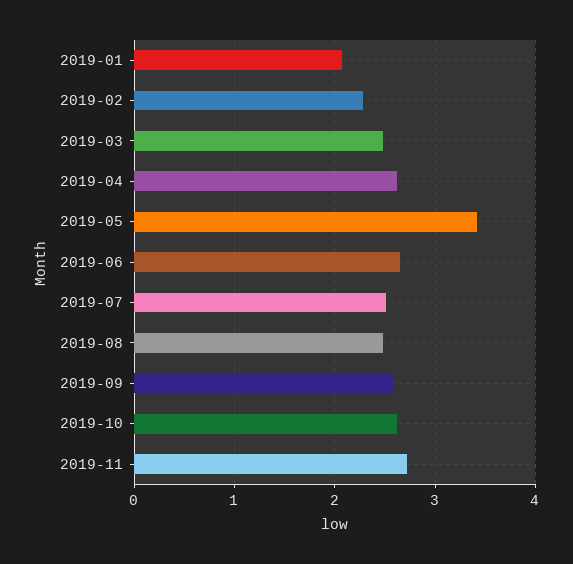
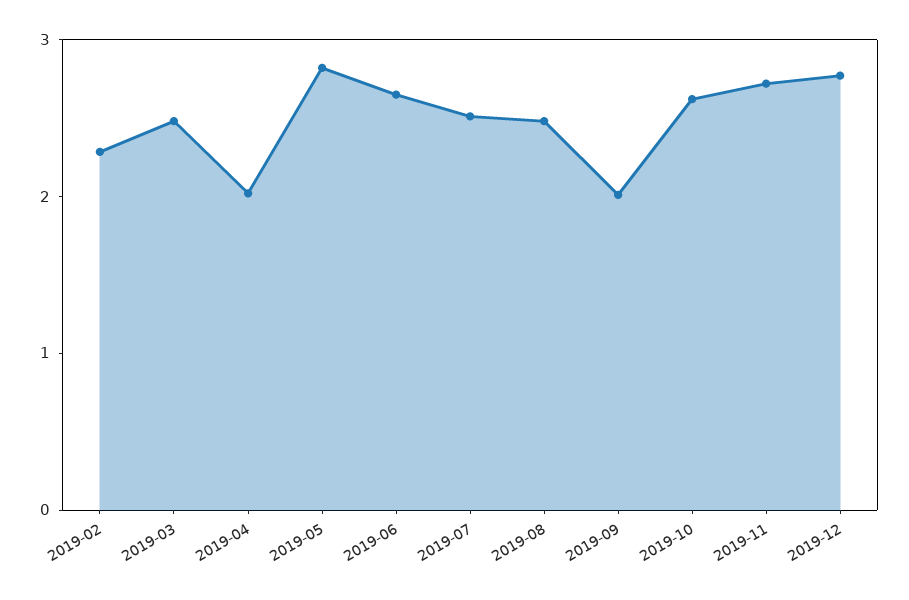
2019-01: 2.1 -> none
2019-04: 2.6 -> 2
2019-05: 3.4 -> 2.8
2019-09: 2.6 -> 2
2019-12: none -> 2.8

